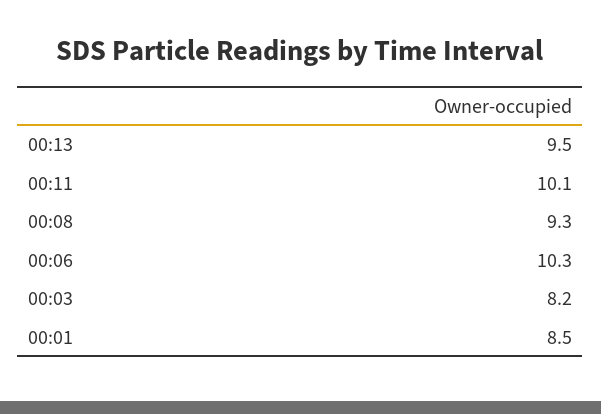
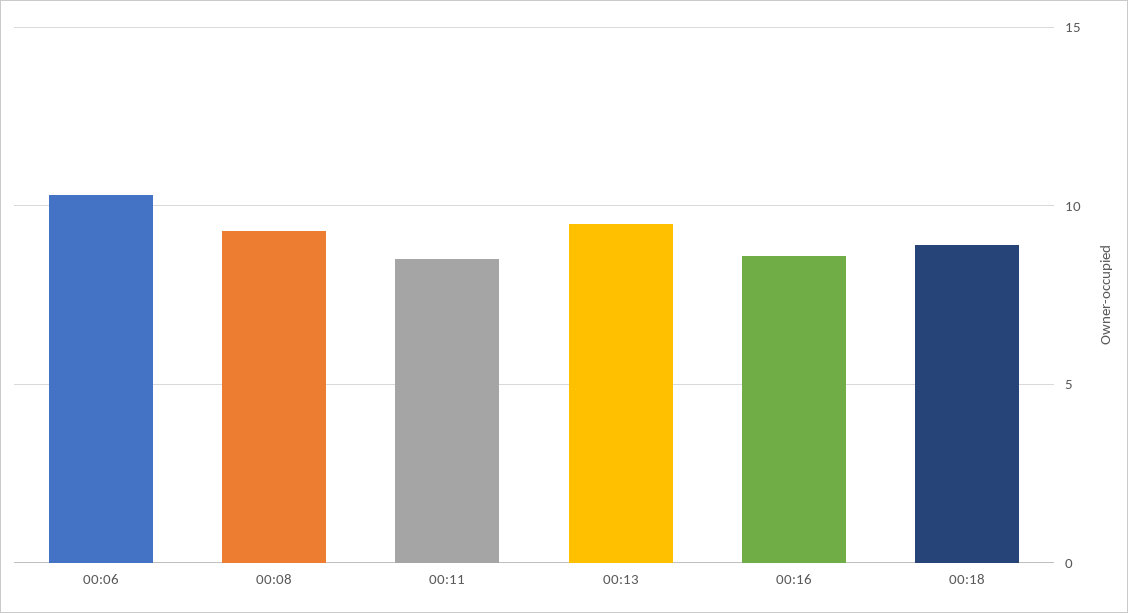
00:11: 10.1 -> 8.5
00:03: 8.2 -> none
00:01: 8.5 -> none
00:16: none -> 8.5
00:18: none -> 9

